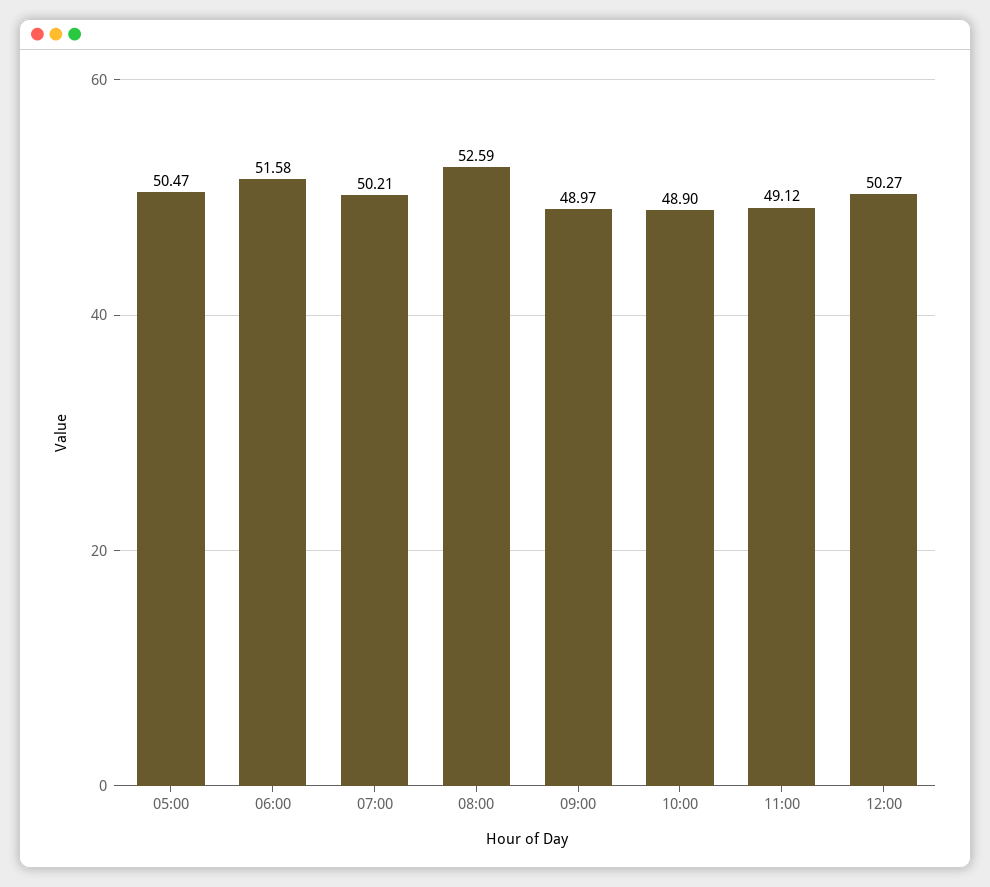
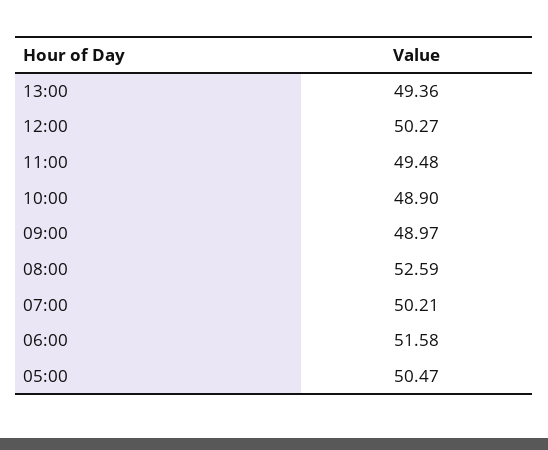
11:00: 49.12 -> 49.48
13:00: none -> 49.36

